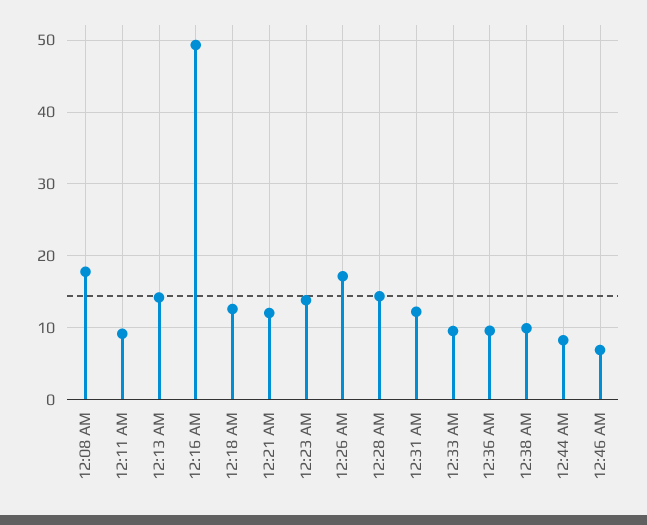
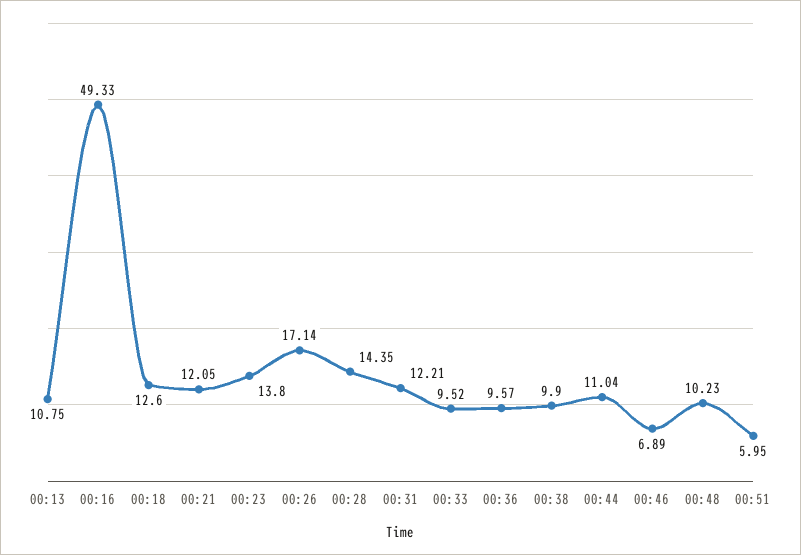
12:08 AM: 18 -> none
12:11 AM: 9 -> none
12:13 AM: 14 -> 10.75
12:44 AM: 8 -> 11.04
00:48: none -> 10.23
00:51: none -> 5.95

